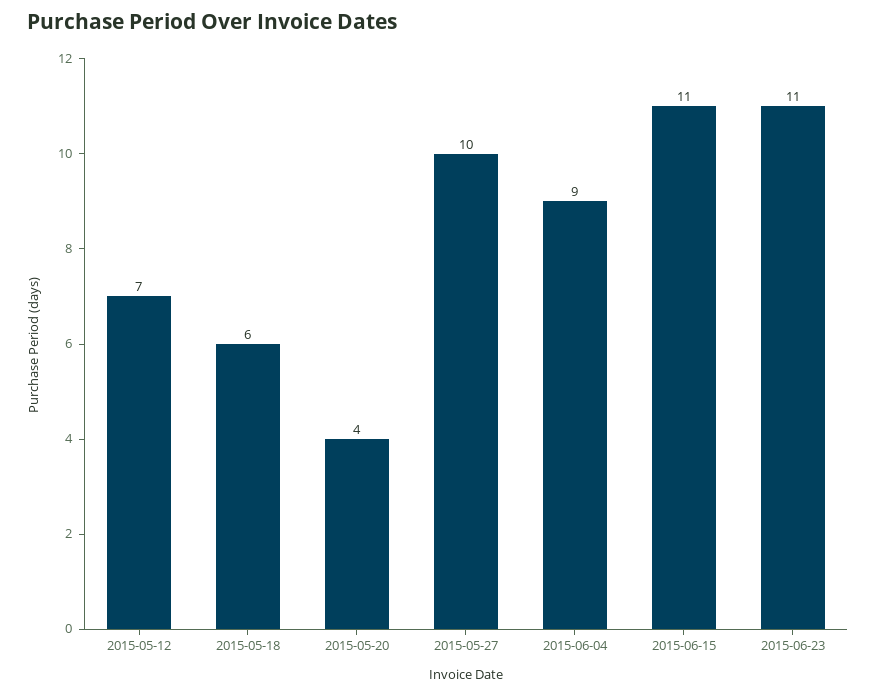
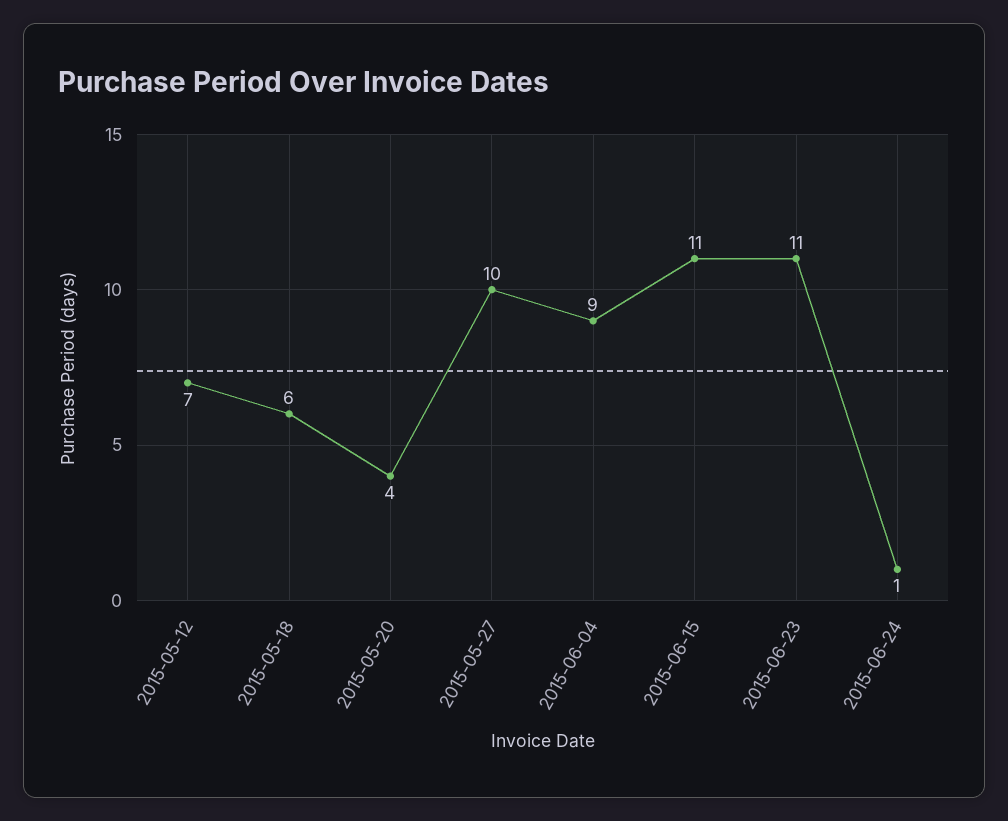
2015-06-24: none -> 1

